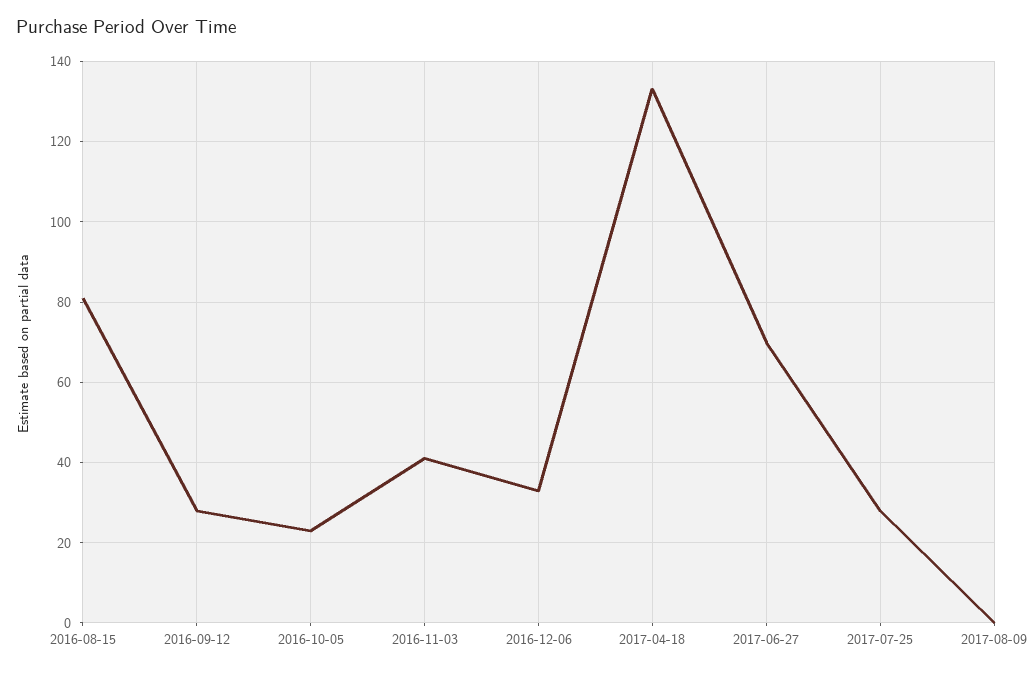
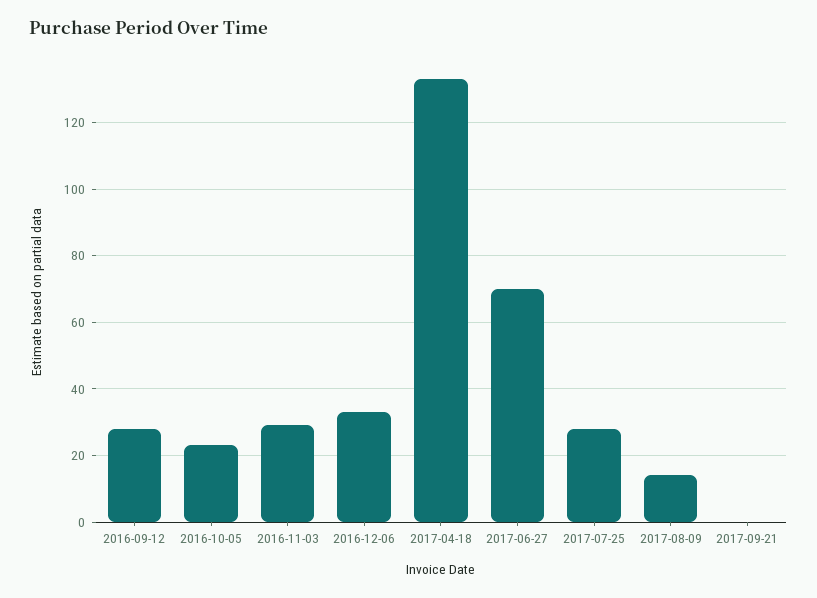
2016-08-15: 80 -> none
2016-11-03: 40 -> 30
2017-08-09: 0 -> 15
2017-09-21: none -> 0

